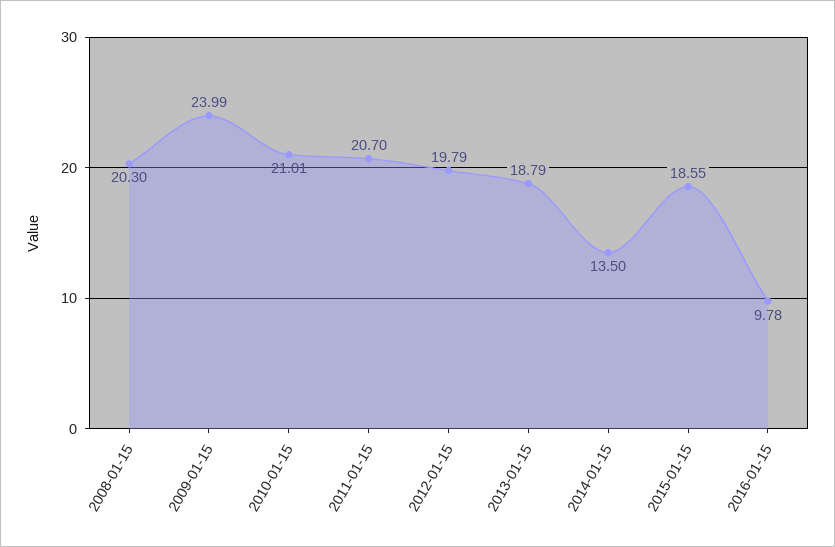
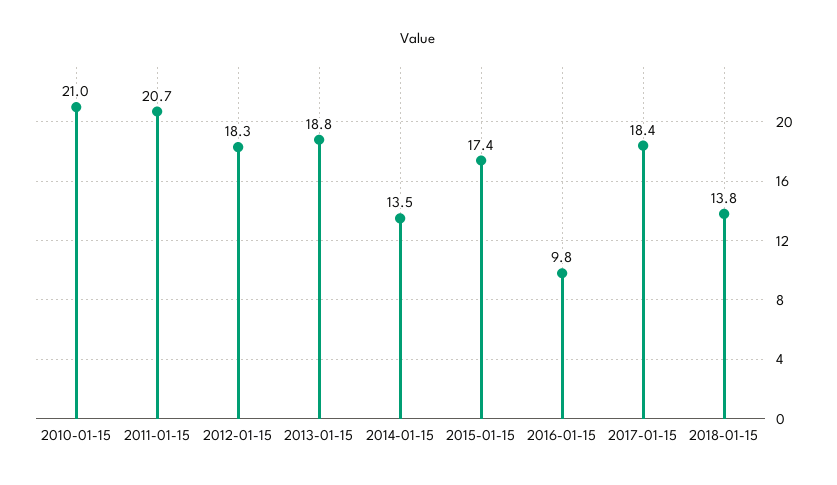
2008-01-15: 20.3 -> none
2009-01-15: 23.99 -> none
2012-01-15: 19.79 -> 18.3
2015-01-15: 18.55 -> 17.4
2017-01-15: none -> 18.4
2018-01-15: none -> 13.8

